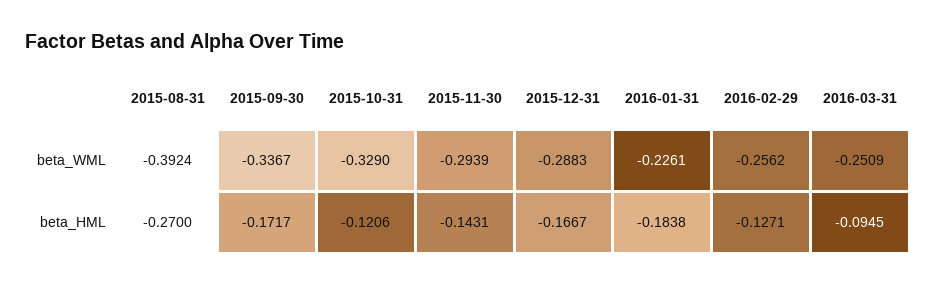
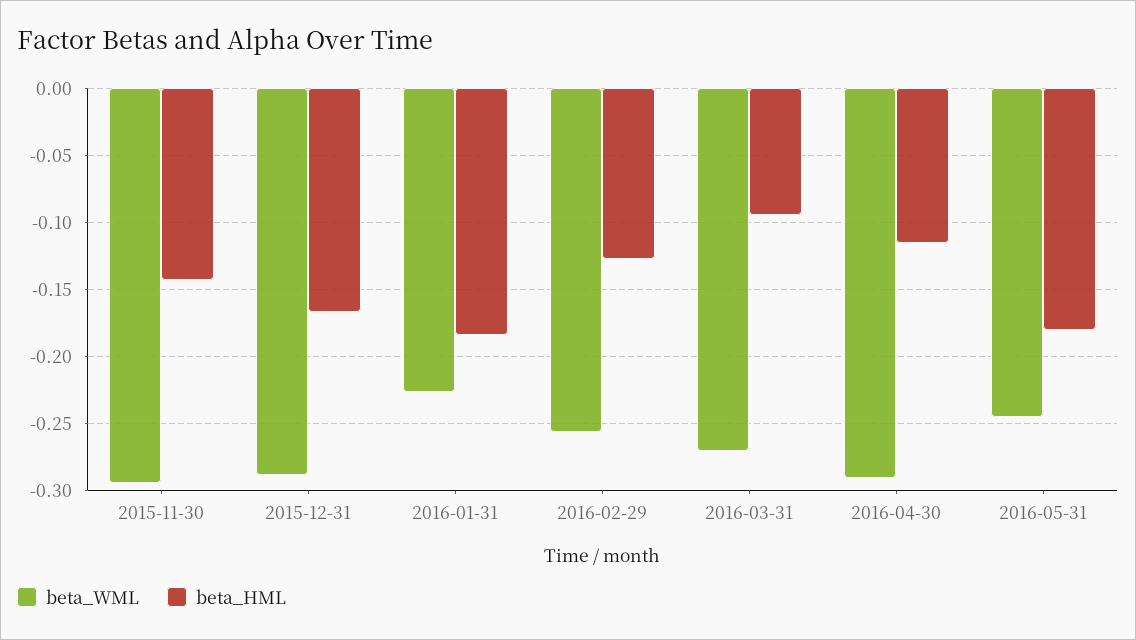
beta_WML, 2015-08-31: -0.3924 -> none
beta_WML, 2015-09-30: -0.3367 -> none
beta_WML, 2015-10-31: -0.329 -> none
beta_WML, 2016-03-31: -0.2509 -> -0.27
beta_HML, 2015-08-31: -0.27 -> none
beta_HML, 2015-09-30: -0.1717 -> none
beta_HML, 2015-10-31: -0.1206 -> none
beta_WML, 2016-04-30: none -> -0.29
beta_HML, 2016-04-30: none -> -0.115
beta_WML, 2016-05-31: none -> -0.245
beta_HML, 2016-05-31: none -> -0.18

